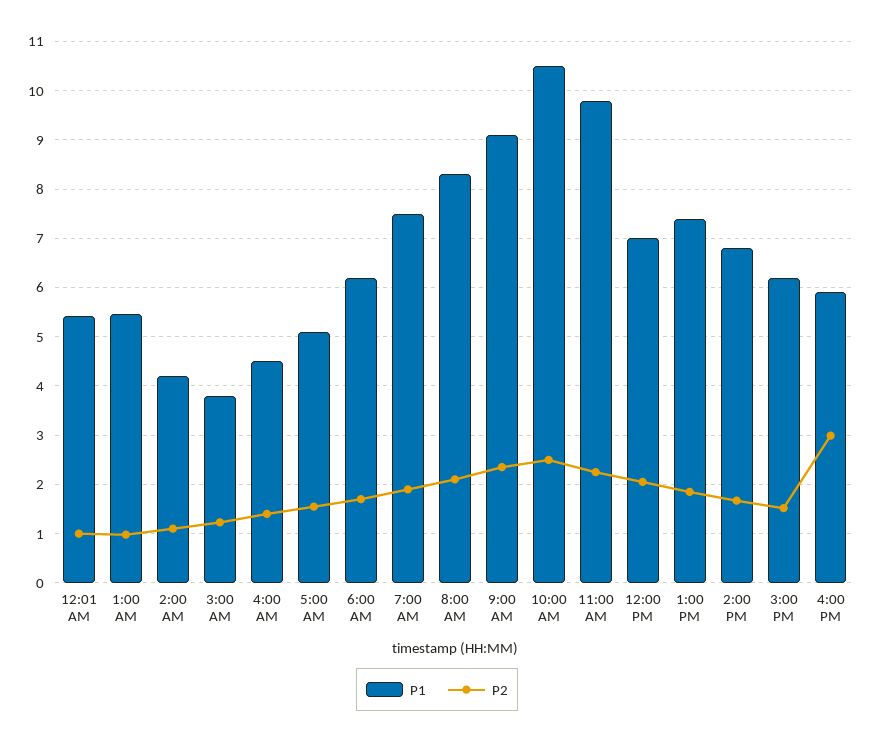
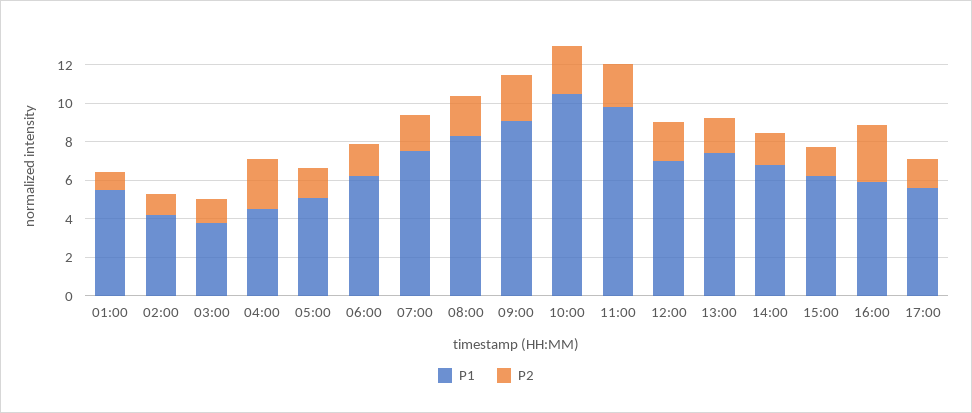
P1, 12:01 AM: 5.4 -> none
P2, 12:01 AM: 1 -> none
P2, 4:00 AM: 1.4 -> 2.5
P1, 17:00: none -> 5.5
P2, 17:00: none -> 1.5

